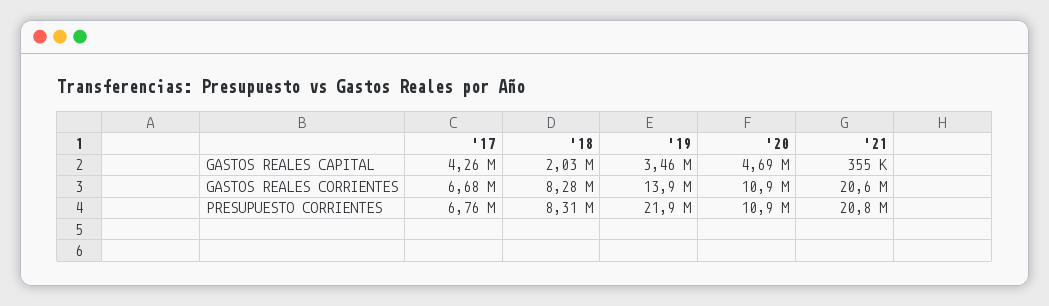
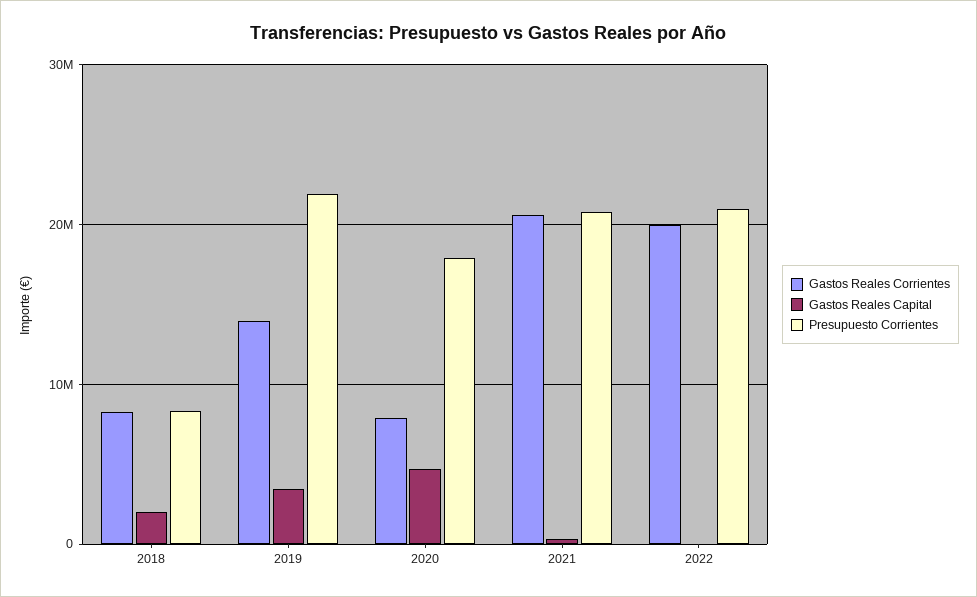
GASTOS REALES CAPITAL, '17: 4260000 -> none
GASTOS REALES CORRIENTES, '17: 6680000 -> none
GASTOS REALES CORRIENTES, '20: 10900000 -> 8000000
PRESUPUESTO CORRIENTES, '17: 6760000 -> none
PRESUPUESTO CORRIENTES, '20: 10900000 -> 18000000
GASTOS REALES CORRIENTES, 2022: none -> 20000000
GASTOS REALES CAPITAL, 2022: none -> 0
PRESUPUESTO CORRIENTES, 2022: none -> 21000000

